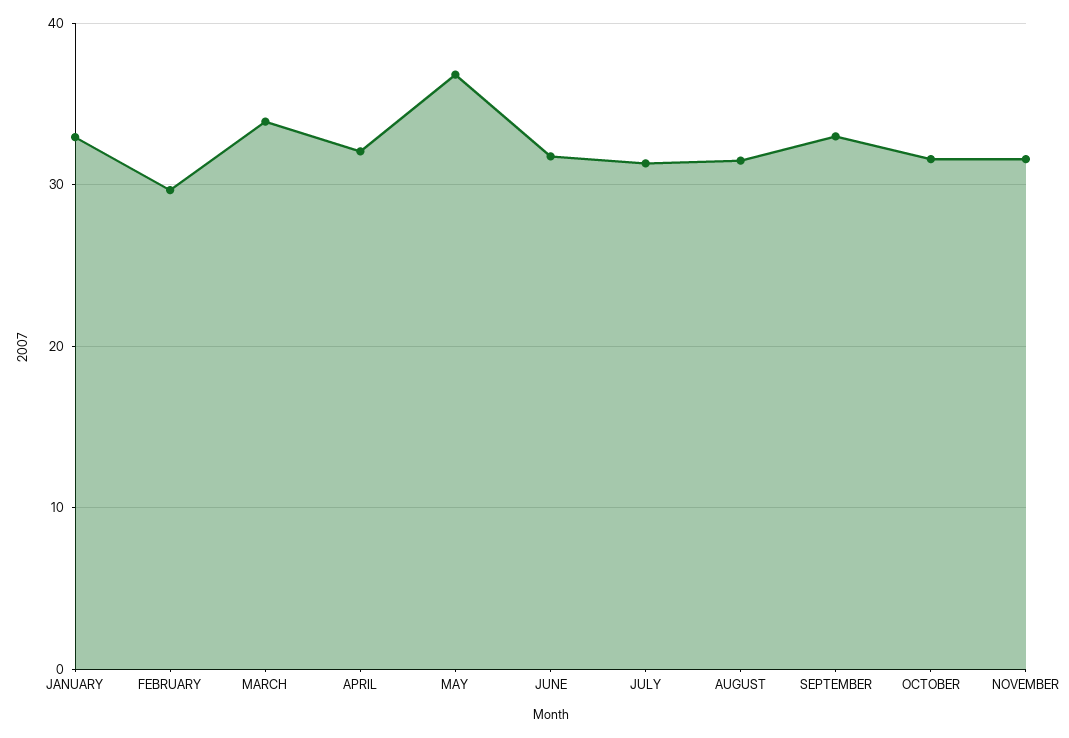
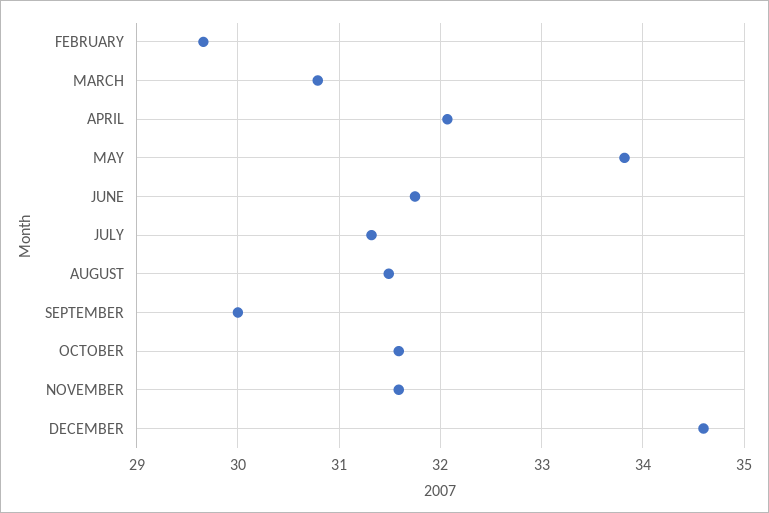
JANUARY: 33 -> none
MARCH: 34 -> 30.8
MAY: 37 -> 33.8
SEPTEMBER: 33 -> 30
DECEMBER: none -> 34.6

